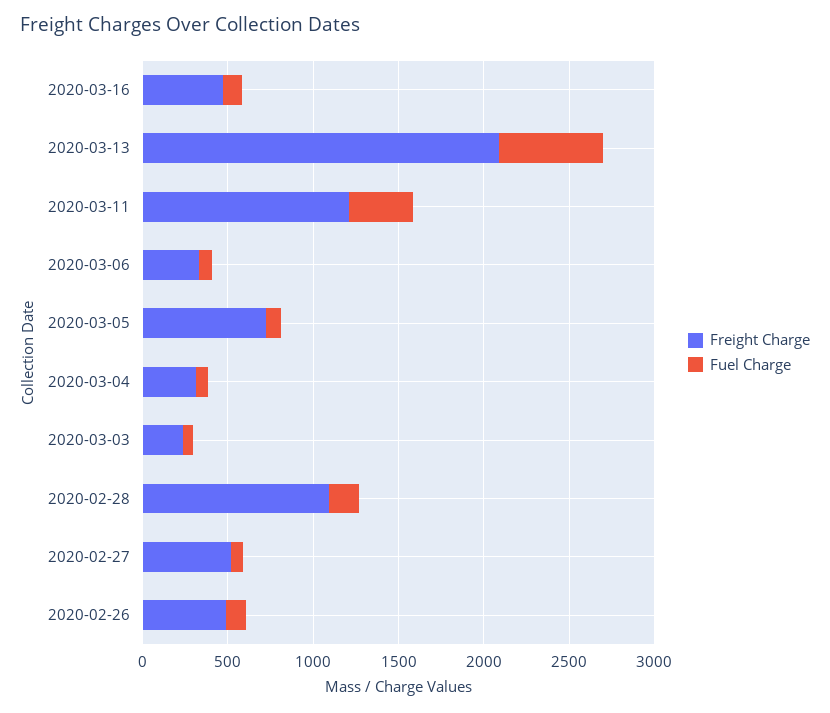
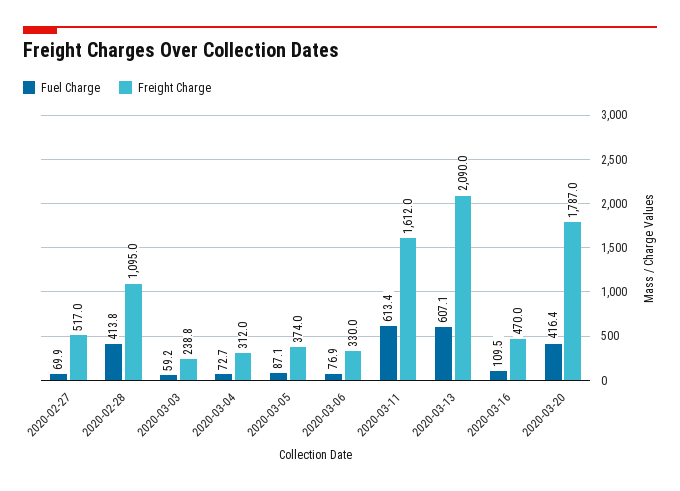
Freight Charge, 2020-03-11: 1200 -> 1612
Fuel Charge, 2020-03-11: 400 -> 613.4
Freight Charge, 2020-03-05: 700 -> 374
Fuel Charge, 2020-02-28: 200 -> 413.8
Freight Charge, 2020-02-26: 500 -> none
Fuel Charge, 2020-02-26: 100 -> none
Fuel Charge, 2020-03-20: none -> 416.4
Freight Charge, 2020-03-20: none -> 1787

